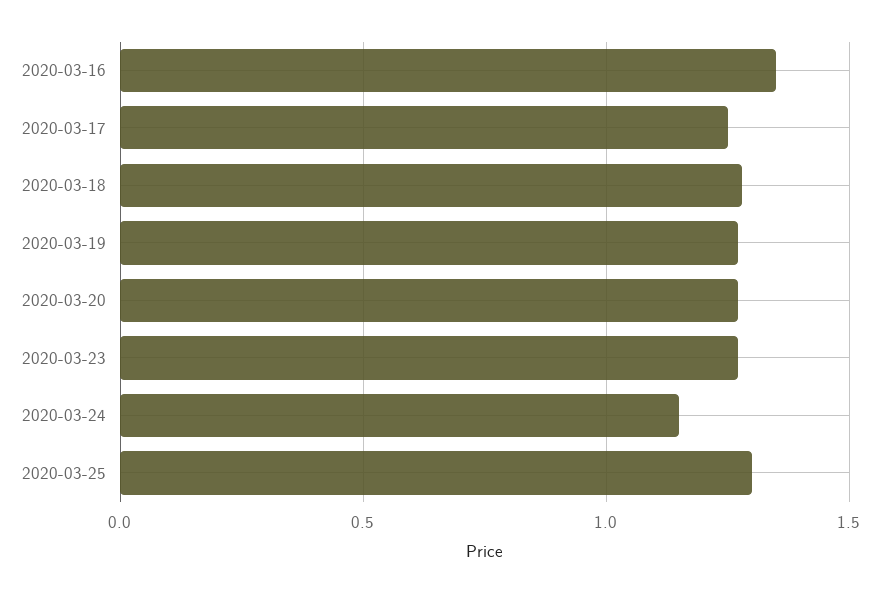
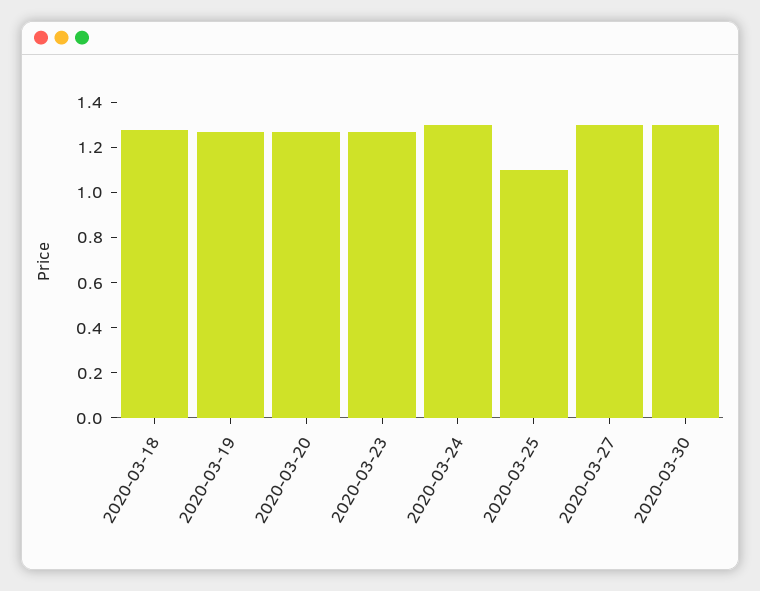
2020-03-16: 1.35 -> none
2020-03-17: 1.25 -> none
2020-03-24: 1.15 -> 1.3
2020-03-25: 1.3 -> 1.1
2020-03-27: none -> 1.3
2020-03-30: none -> 1.3

